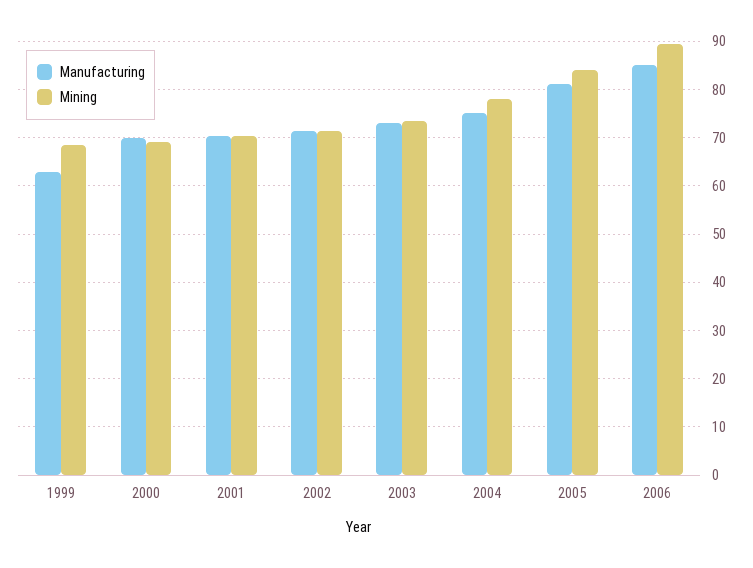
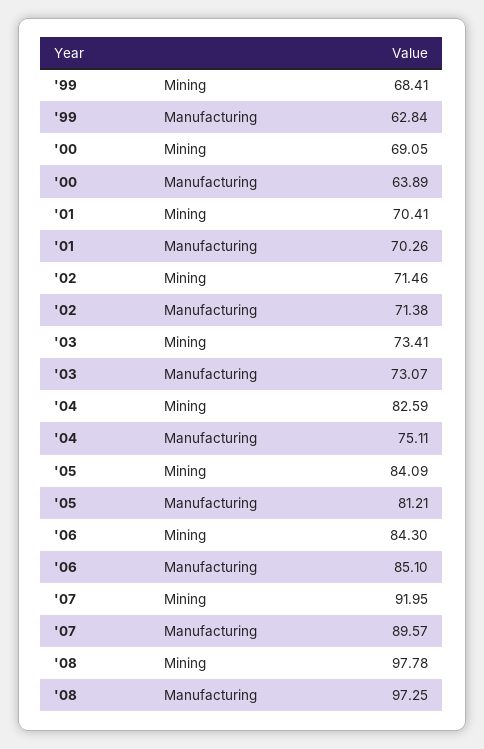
Manufacturing, 2000: 70 -> 63.89
Mining, 2004: 78 -> 82.59
Mining, 2006: 90 -> 84.3
Mining, '07: none -> 91.95
Manufacturing, '07: none -> 89.57
Mining, '08: none -> 97.78
Manufacturing, '08: none -> 97.25

